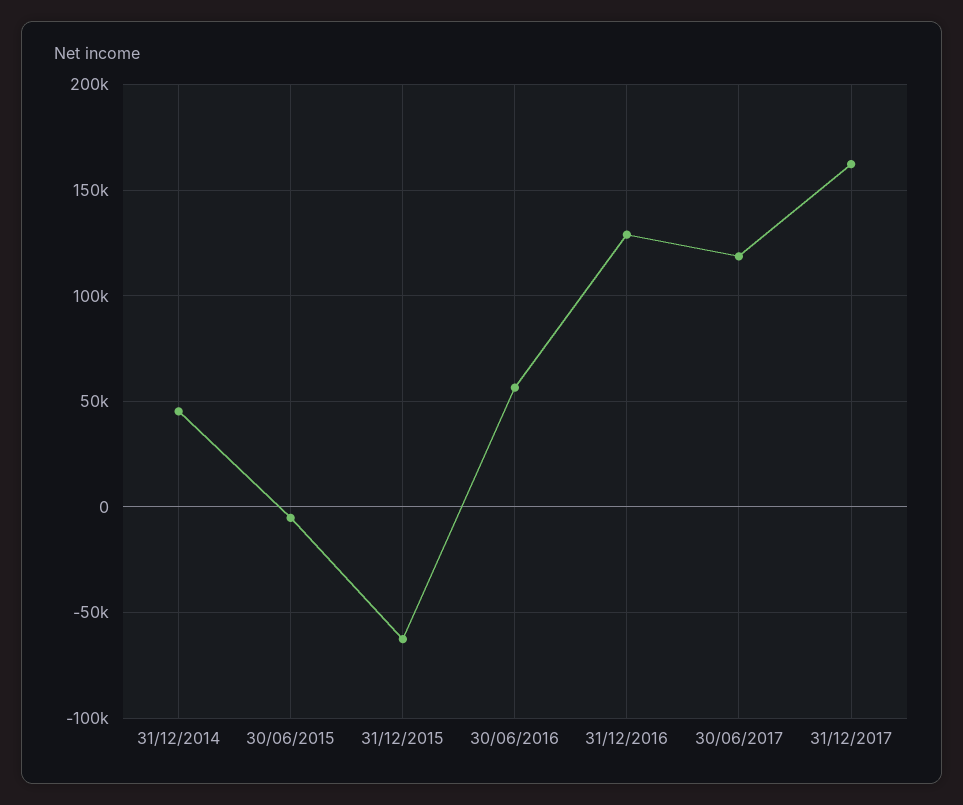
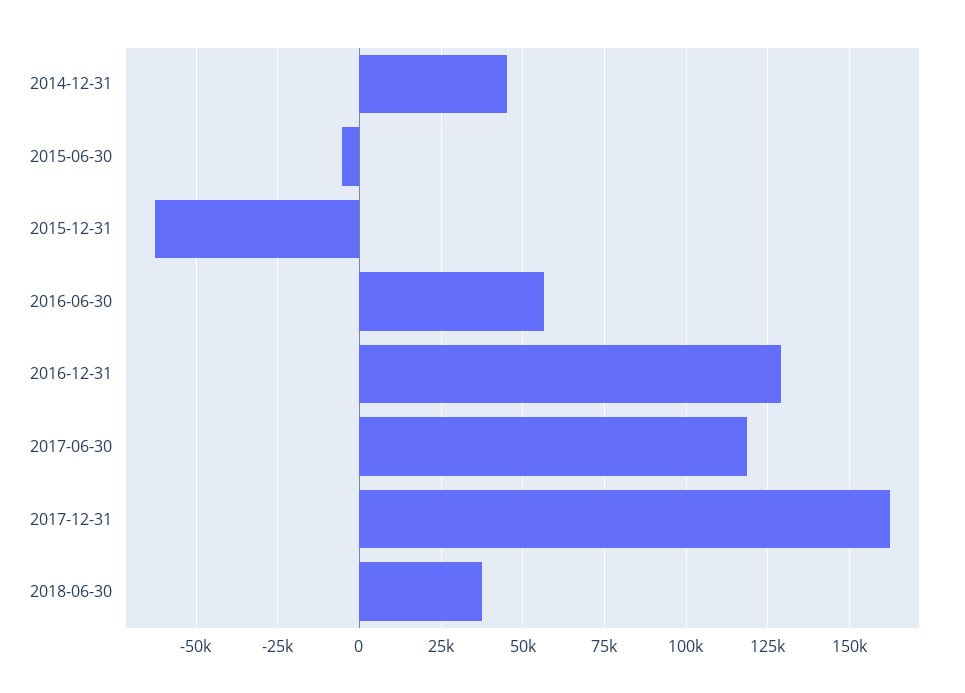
2018-06-30: none -> 37500

